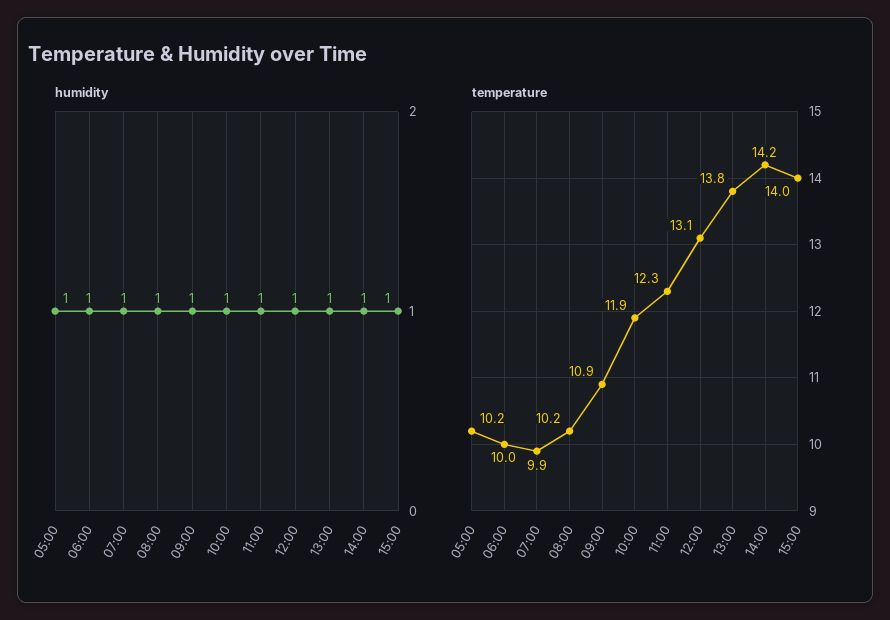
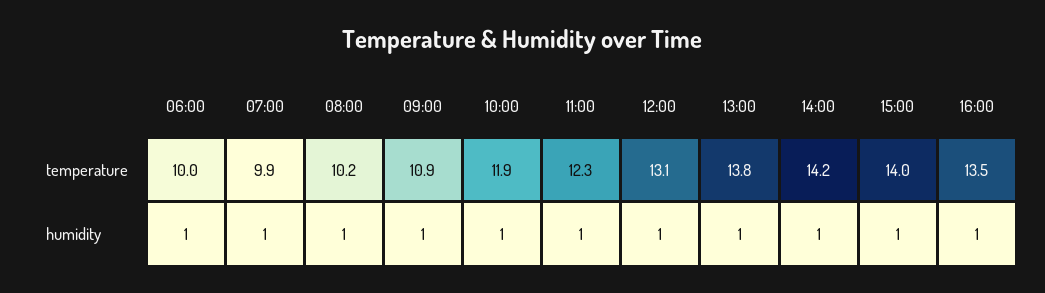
humidity, 05:00: 1 -> none
temperature, 05:00: 10.2 -> none
temperature, 16:00: none -> 13.5
humidity, 16:00: none -> 1

